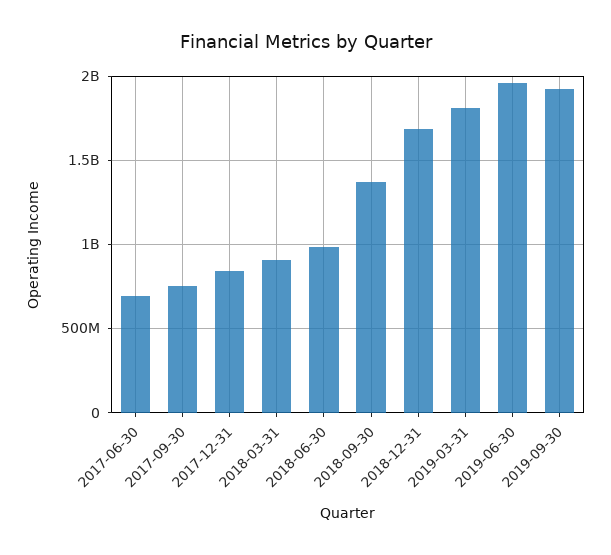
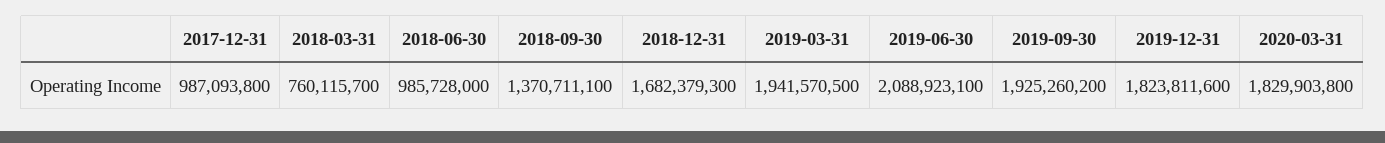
2017-06-30: 700000000 -> none
2017-09-30: 750000000 -> none
2017-12-31: 850000000 -> 987093800
2018-03-31: 900000000 -> 760115700
2019-03-31: 1800000000 -> 1941570500
2019-06-30: 1950000000 -> 2088923100
2019-12-31: none -> 1823811600
2020-03-31: none -> 1829903800

